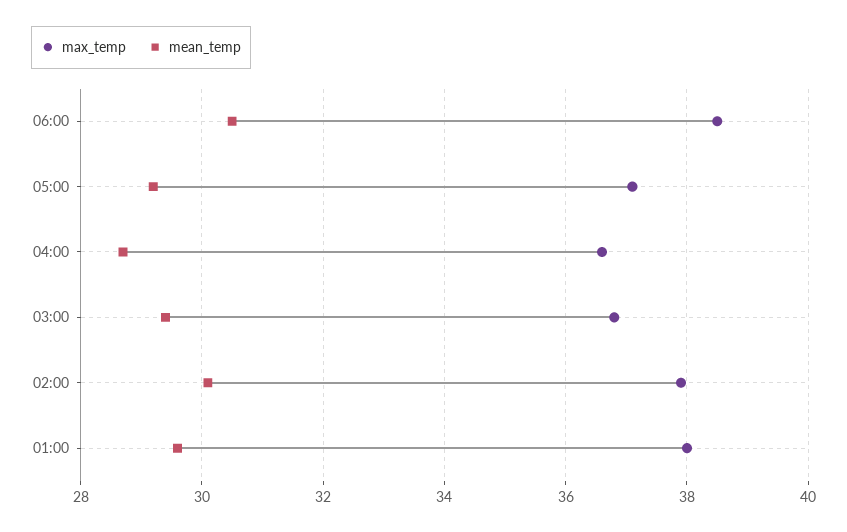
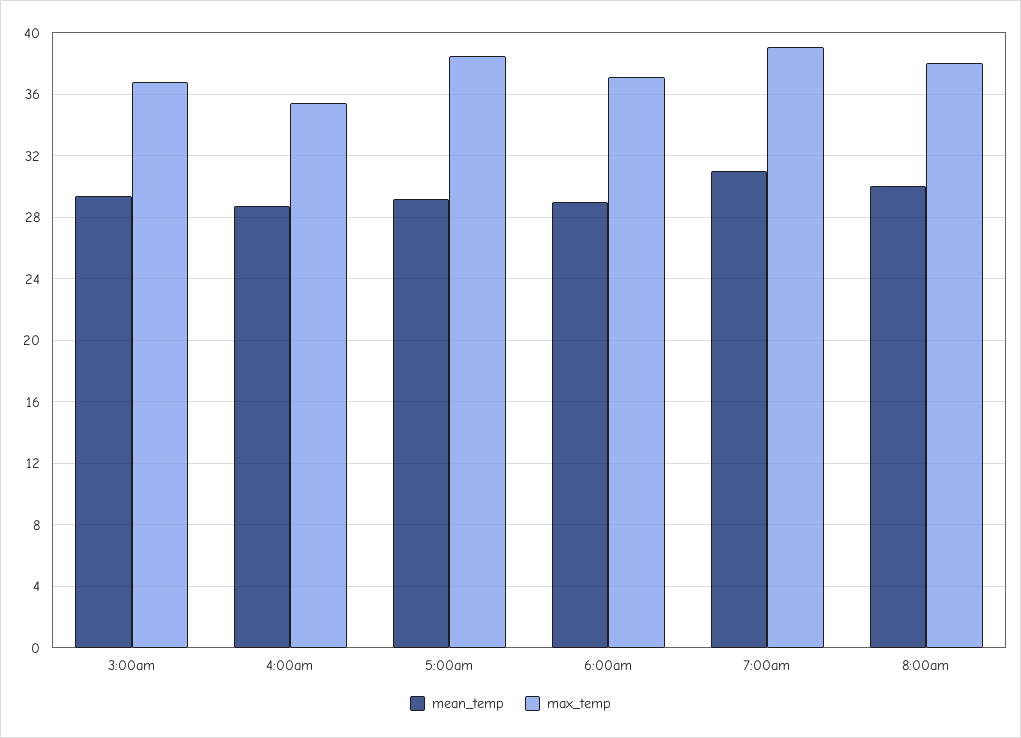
max_temp, 06:00: 38.5 -> 37
mean_temp, 06:00: 30.5 -> 29
max_temp, 05:00: 37 -> 38.5
max_temp, 04:00: 36.5 -> 35.5
max_temp, 02:00: 38 -> none
mean_temp, 02:00: 30 -> none
max_temp, 01:00: 38 -> none
mean_temp, 01:00: 29.5 -> none
mean_temp, 7:00am: none -> 31
max_temp, 7:00am: none -> 39
mean_temp, 8:00am: none -> 30
max_temp, 8:00am: none -> 38

